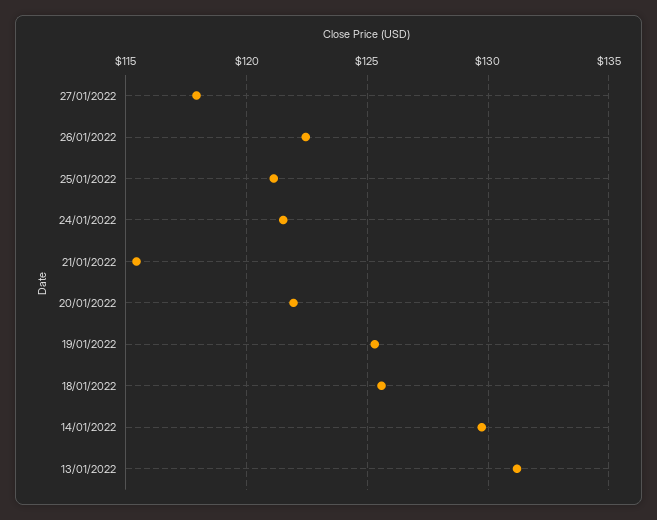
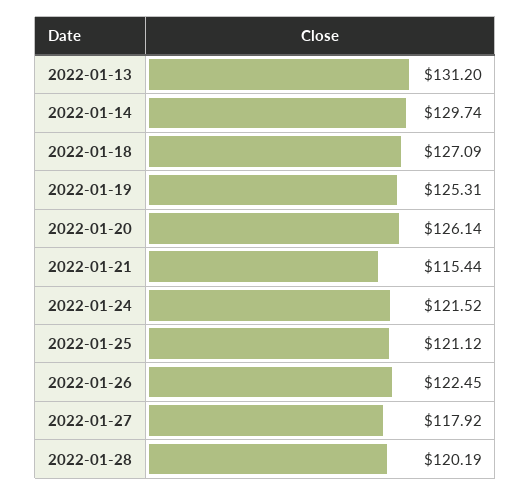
20/01/2022: 122 -> 126.14
18/01/2022: 125.5 -> 127.09
2022-01-28: none -> 120.19

